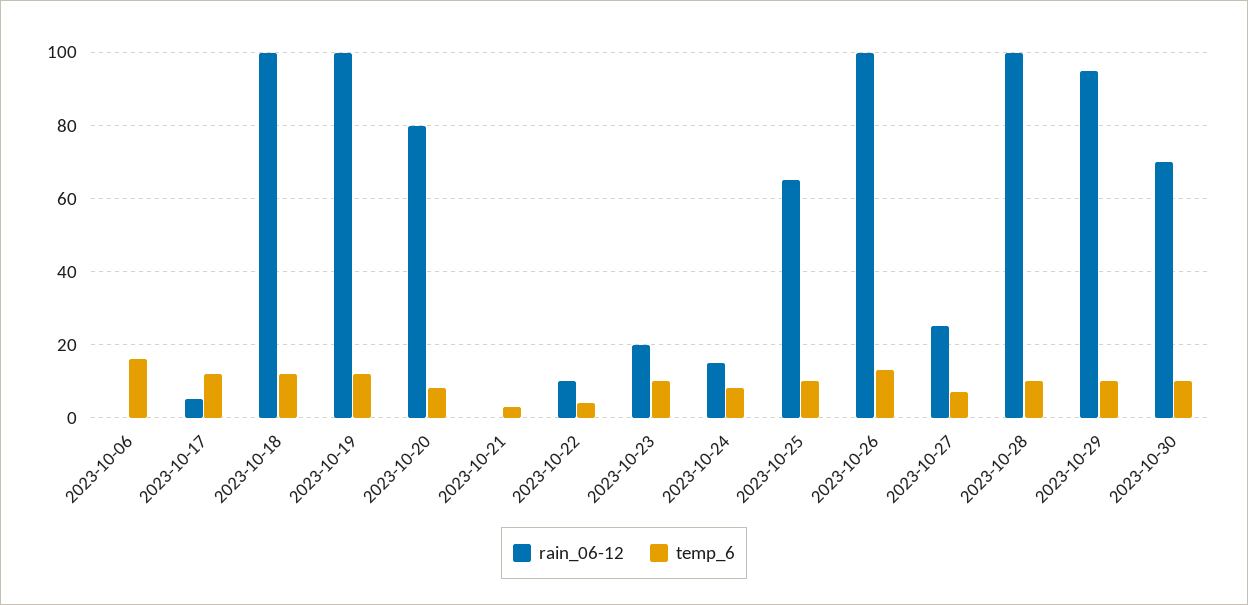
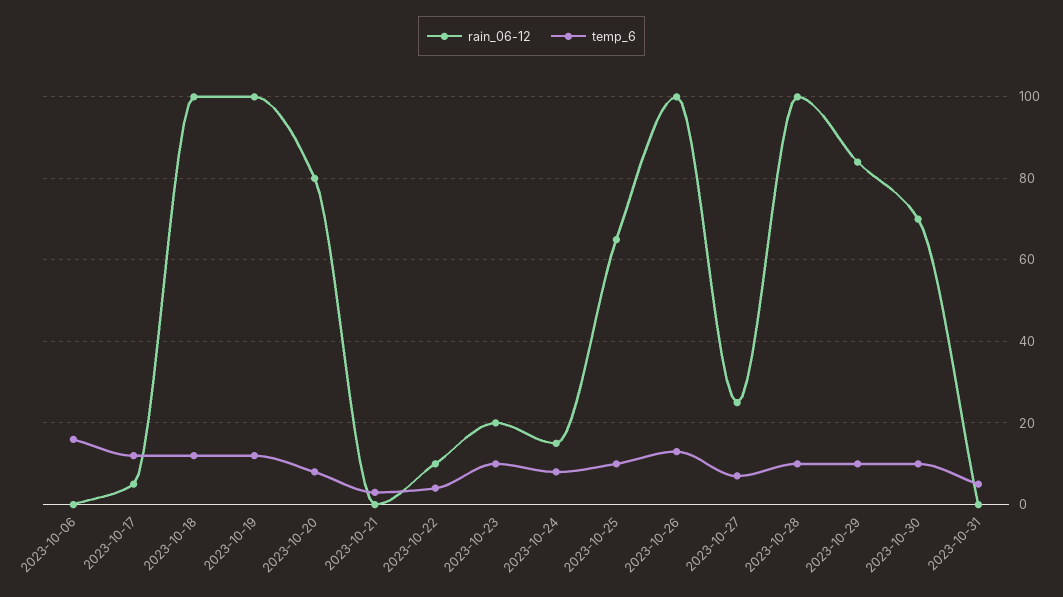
rain_06-12, 2023-10-29: 95 -> 85
rain_06-12, 2023-10-31: none -> 0
temp_6, 2023-10-31: none -> 5

